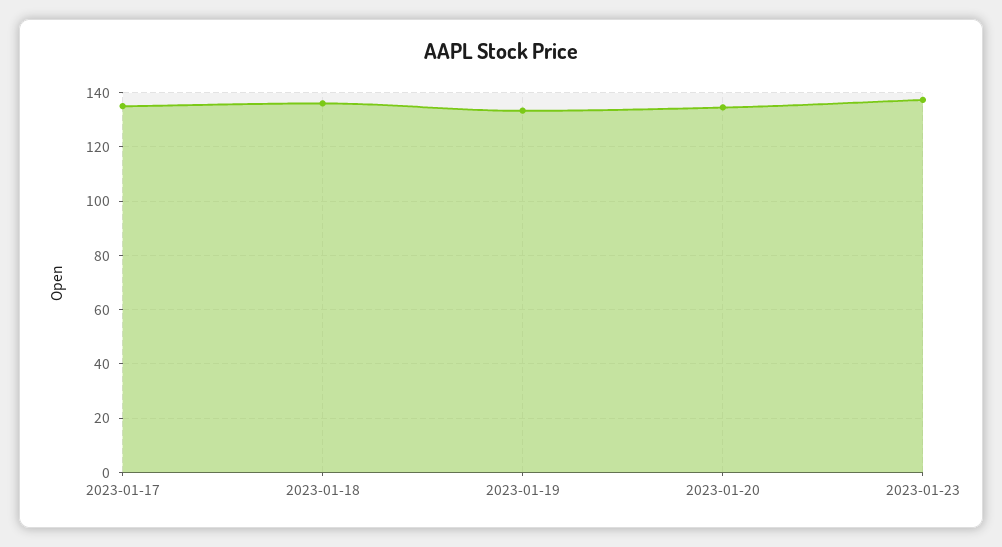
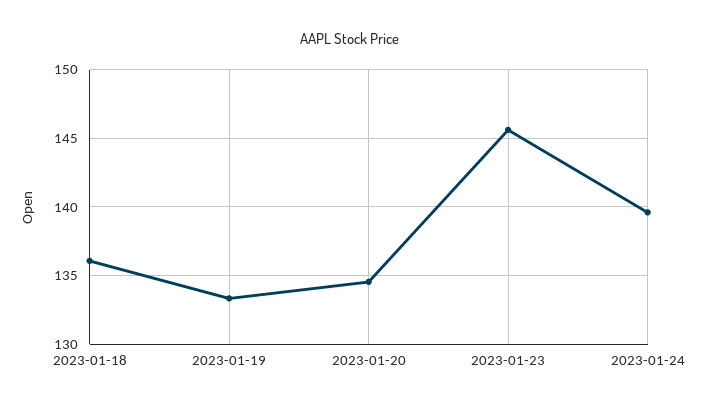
2023-01-17: 135 -> none
2023-01-23: 137.5 -> 145.5
2023-01-24: none -> 139.5

